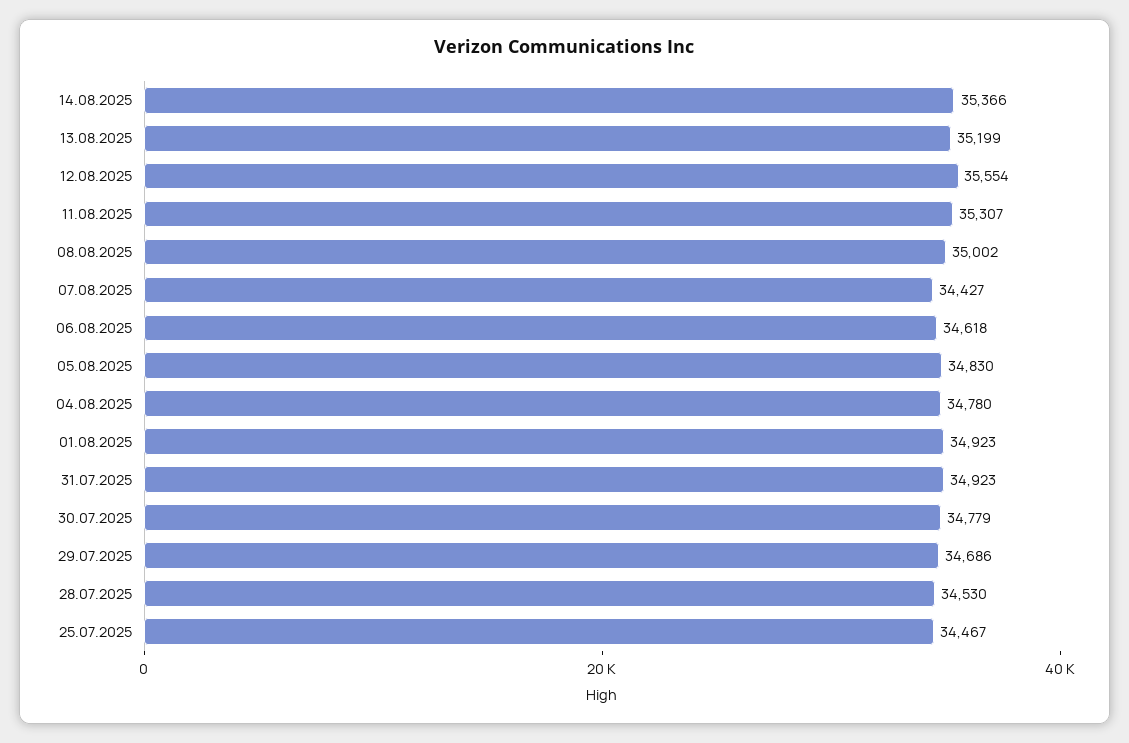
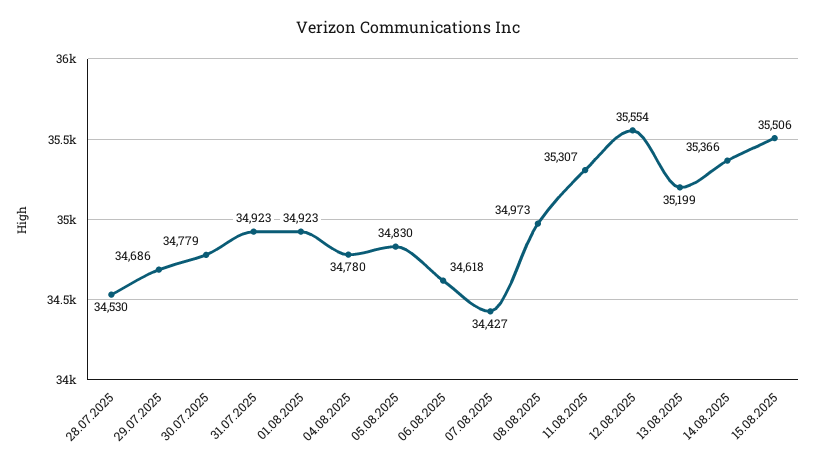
08.08.2025: 35002 -> 34973
25.07.2025: 34467 -> none
15.08.2025: none -> 35506

